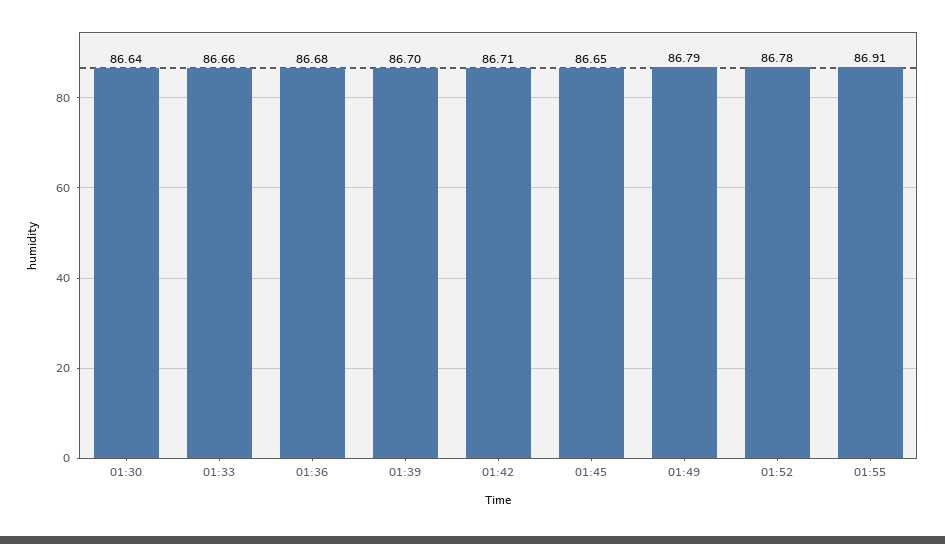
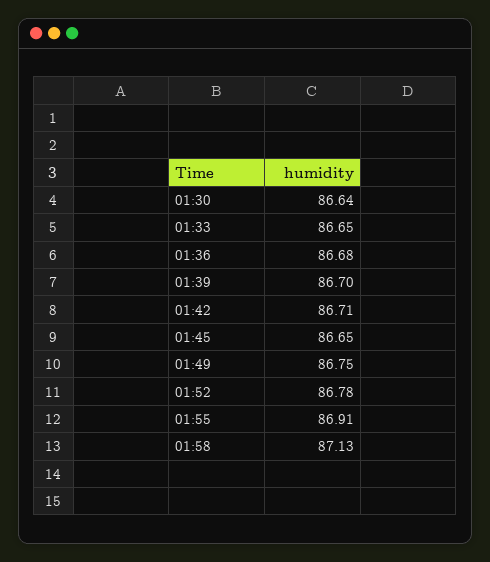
01:33: 86.66 -> 86.65
01:49: 86.79 -> 86.75
01:58: none -> 87.13

